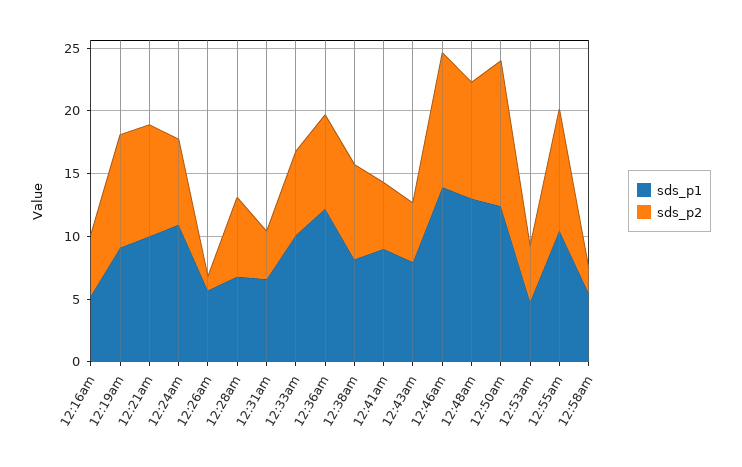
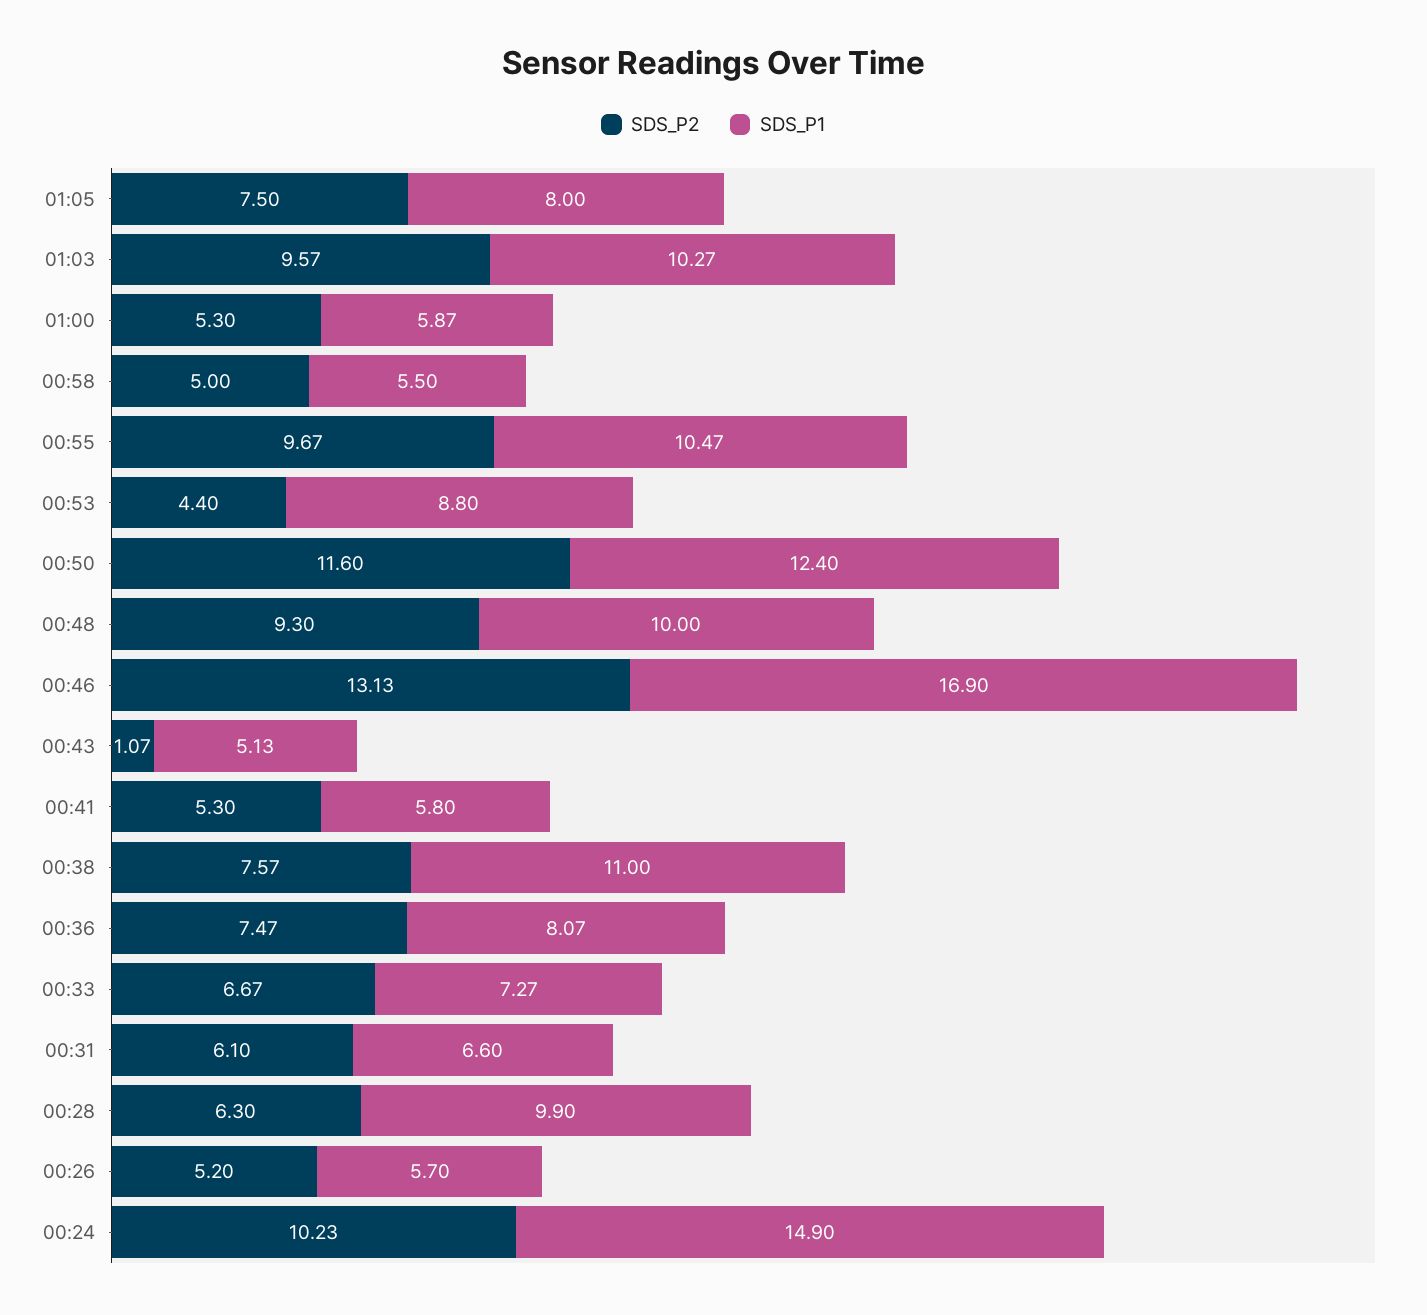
sds_p1, 12:16am: 5 -> none
sds_p2, 12:16am: 5 -> none
sds_p1, 12:19am: 9 -> none
sds_p2, 12:19am: 9 -> none
sds_p1, 12:21am: 10 -> none
sds_p2, 12:21am: 9 -> none
sds_p1, 12:24am: 11 -> 14.9
sds_p2, 12:24am: 7 -> 10.23
sds_p2, 12:26am: 1 -> 5.2
sds_p1, 12:28am: 7 -> 9.9
sds_p2, 12:31am: 4 -> 6.1
sds_p1, 12:33am: 10 -> 7.27
sds_p1, 12:36am: 12 -> 8.07
sds_p1, 12:38am: 8 -> 11
sds_p1, 12:41am: 9 -> 5.8
sds_p1, 12:43am: 8 -> 5.13
sds_p2, 12:43am: 5 -> 1.07
sds_p1, 12:46am: 14 -> 16.9
sds_p2, 12:46am: 11 -> 13.13
sds_p1, 12:48am: 13 -> 10
sds_p1, 12:53am: 5 -> 8.8
sds_p2, 12:58am: 2 -> 5
sds_p2, 01:05: none -> 7.5
sds_p1, 01:05: none -> 8
sds_p2, 01:03: none -> 9.57
sds_p1, 01:03: none -> 10.27
sds_p2, 01:00: none -> 5.3
sds_p1, 01:00: none -> 5.87

